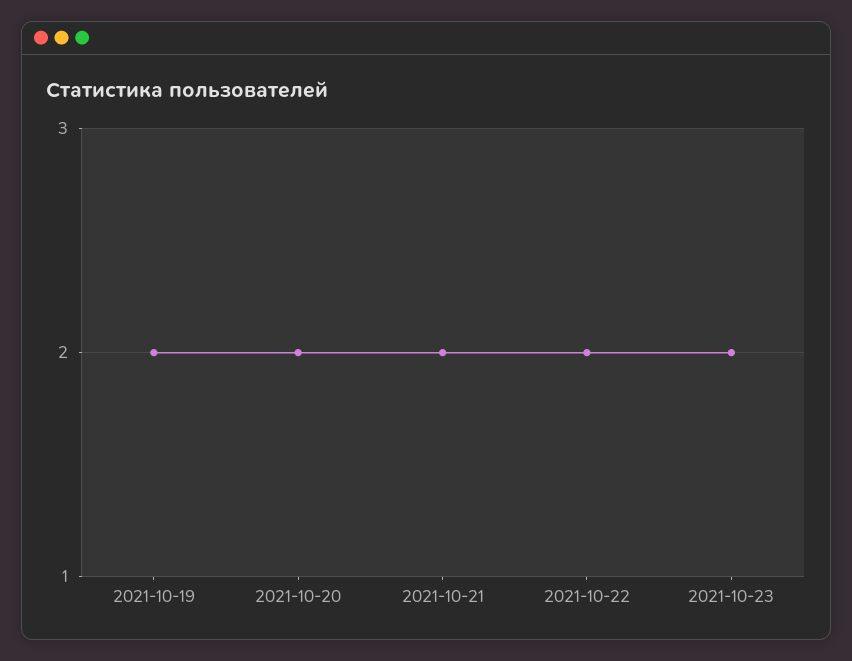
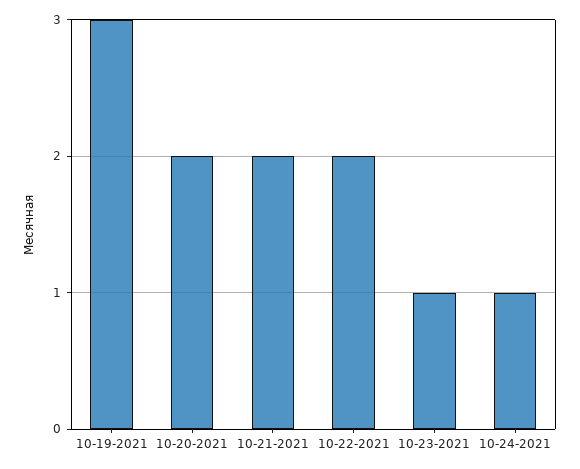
2021-10-19: 2 -> 3
2021-10-23: 2 -> 1
10-24-2021: none -> 1

